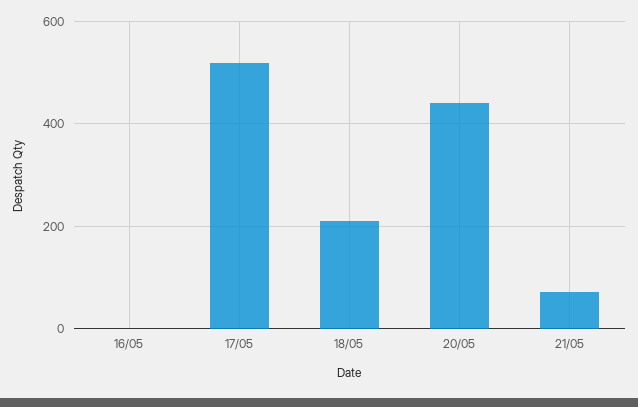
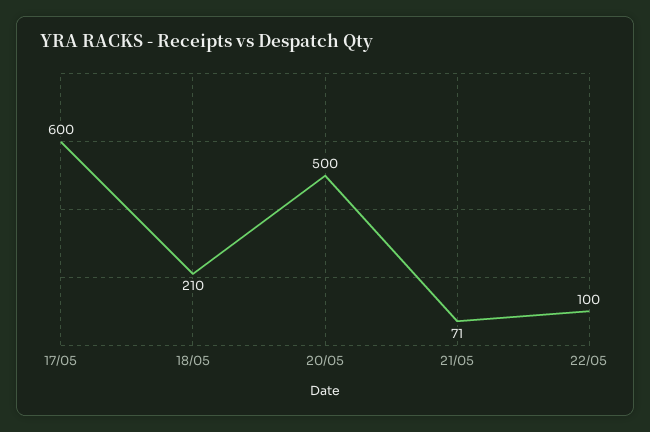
16/05: 0 -> none
17/05: 520 -> 600
20/05: 440 -> 500
22/05: none -> 100

